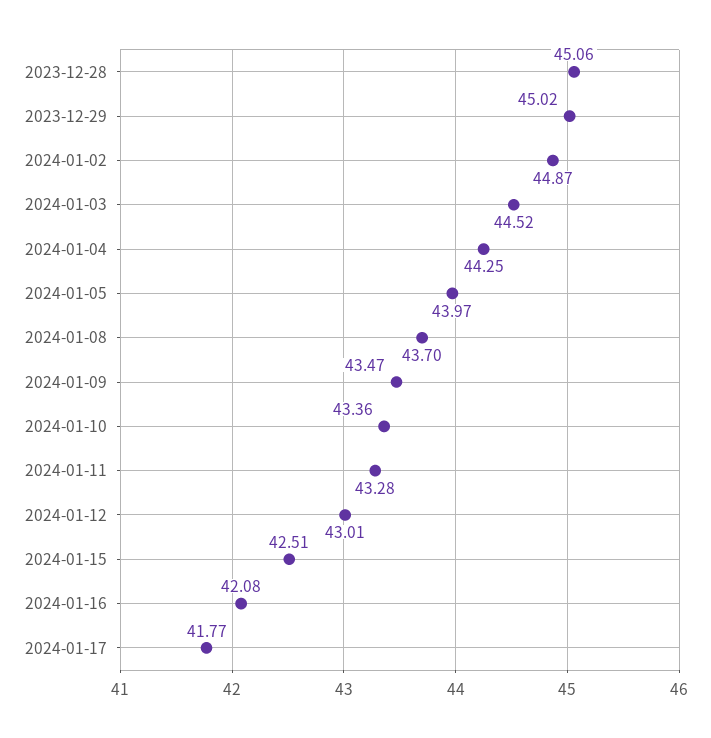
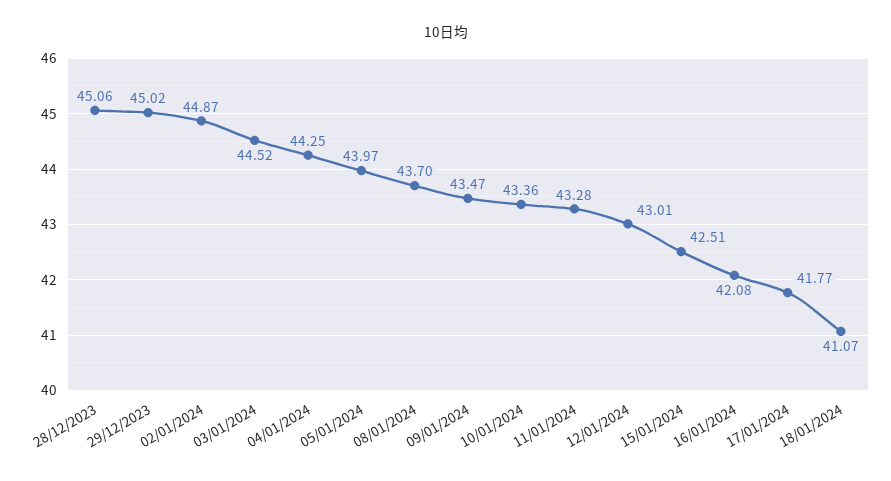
18/01/2024: none -> 41.07

